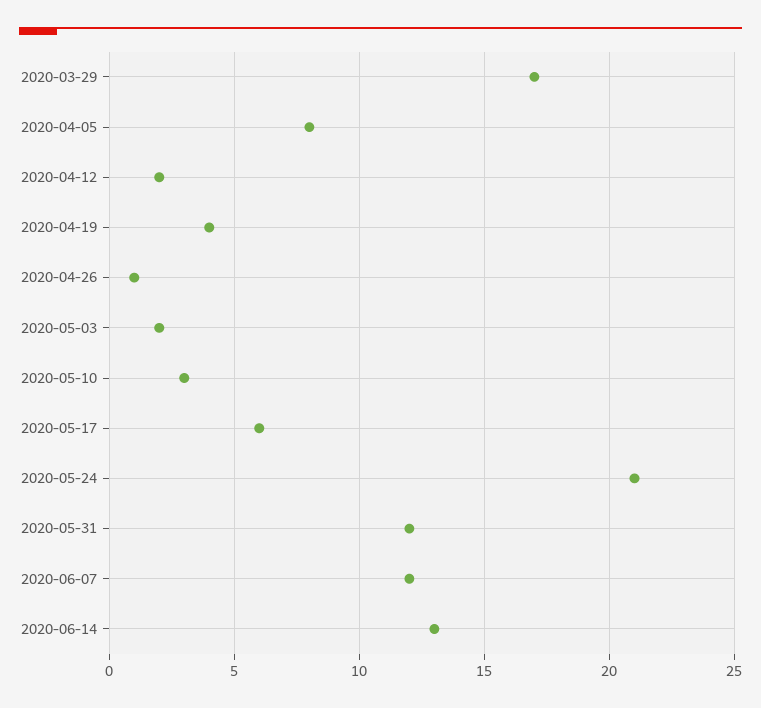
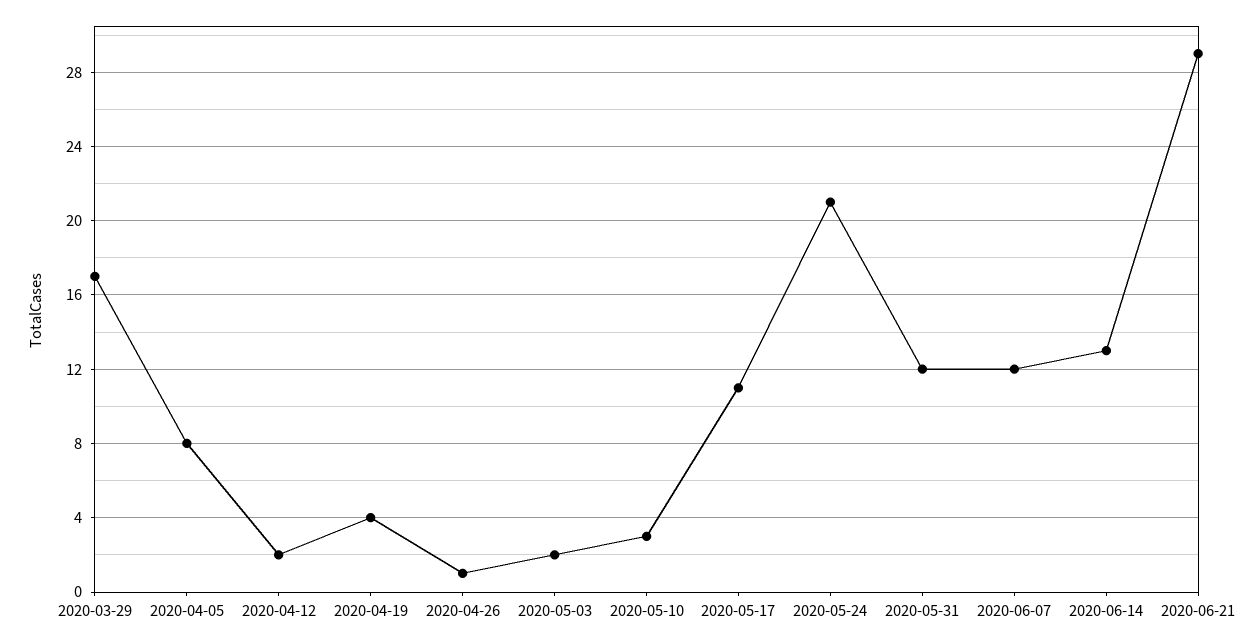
2020-05-17: 6 -> 11
2020-06-21: none -> 29

